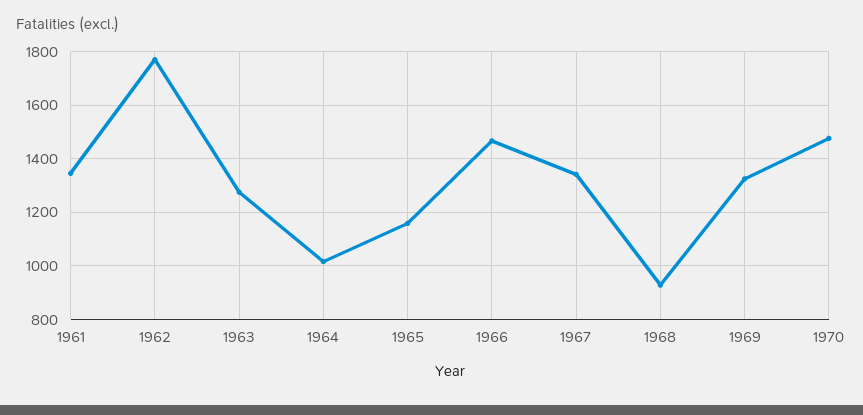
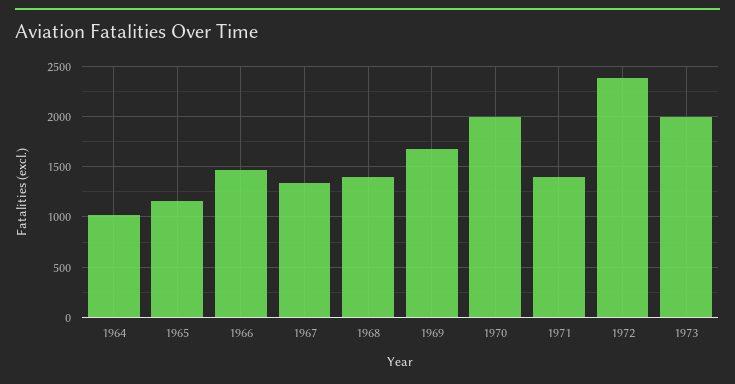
1961: 1350 -> none
1962: 1775 -> none
1963: 1275 -> none
1968: 925 -> 1400
1969: 1325 -> 1700
1970: 1475 -> 2000
1971: none -> 1400
1972: none -> 2400
1973: none -> 2000

